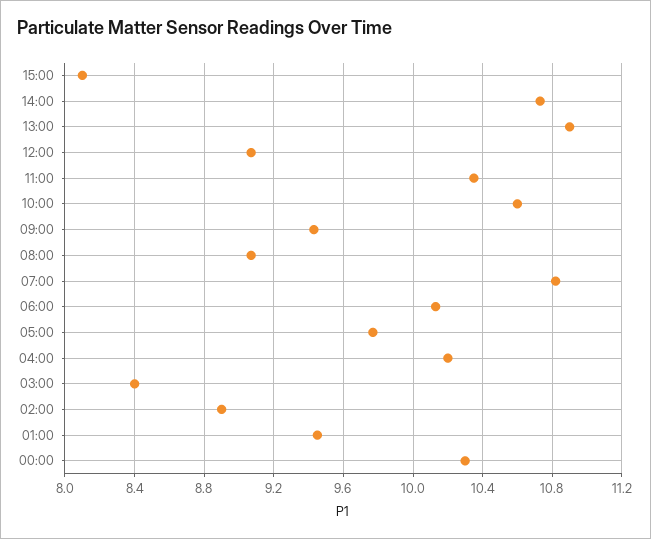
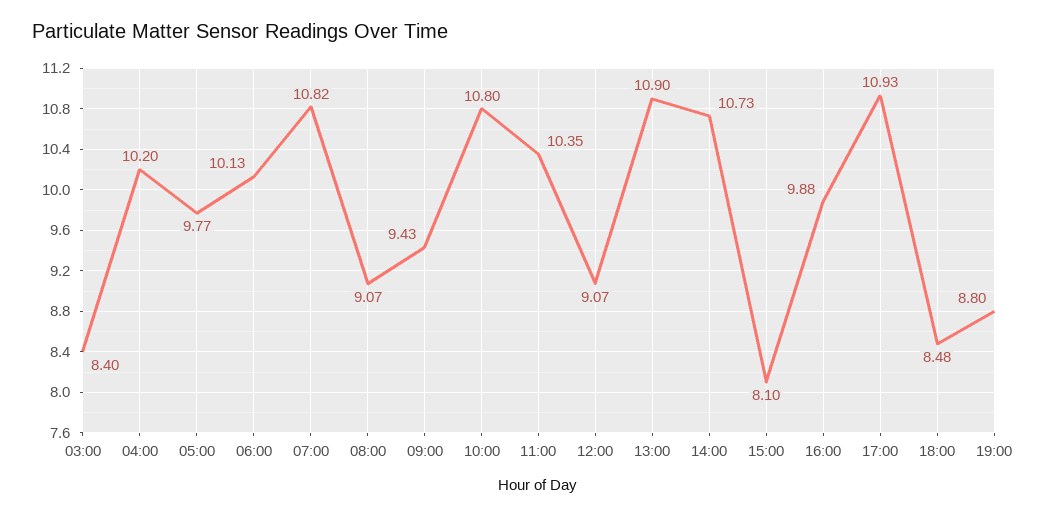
10:00: 10.6 -> 10.8
02:00: 8.9 -> none
01:00: 9.45 -> none
00:00: 10.3 -> none
16:00: none -> 9.88
17:00: none -> 10.93
18:00: none -> 8.48
19:00: none -> 8.8

